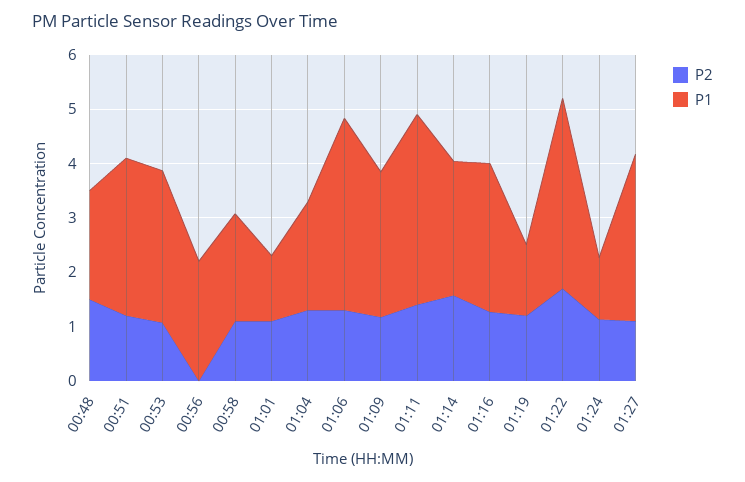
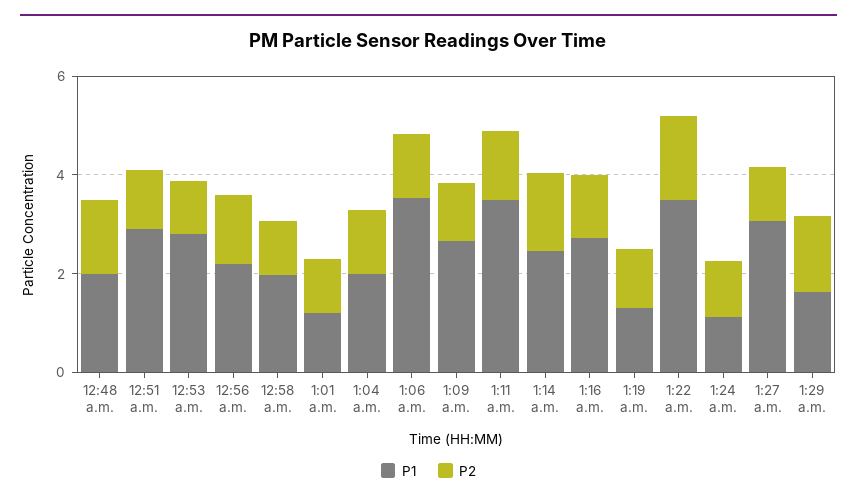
P2, 00:56: 0 -> 1.5
P1, 1:29 a.m.: none -> 1.5
P2, 1:29 a.m.: none -> 1.5

